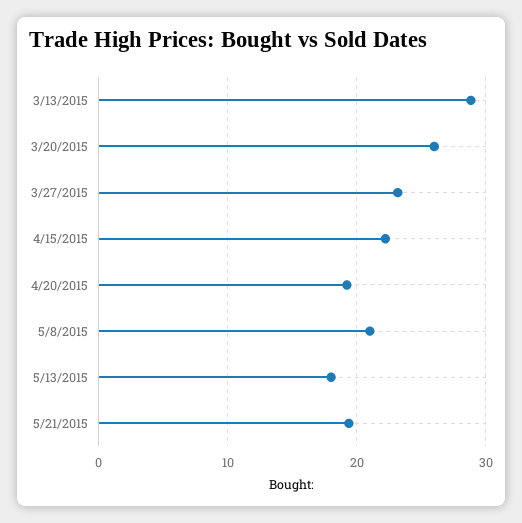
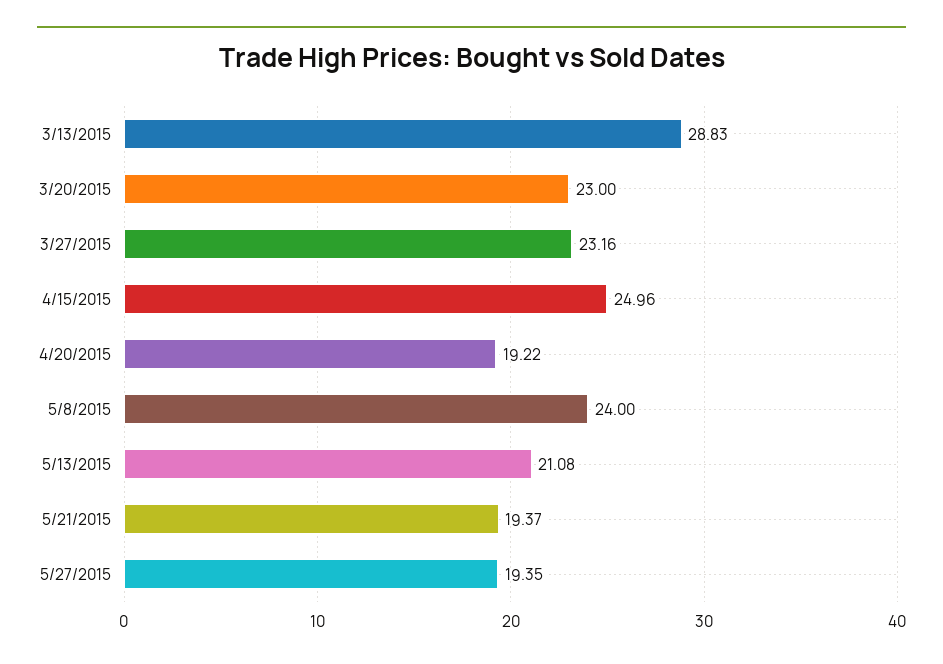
3/20/2015: 26 -> 23
4/15/2015: 22 -> 24.96
5/8/2015: 21 -> 24
5/13/2015: 18 -> 21.08
5/27/2015: none -> 19.35

